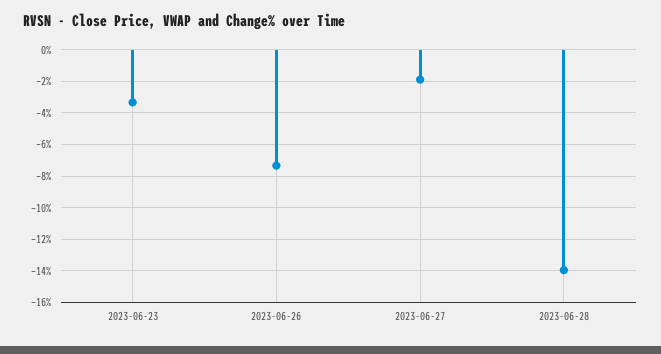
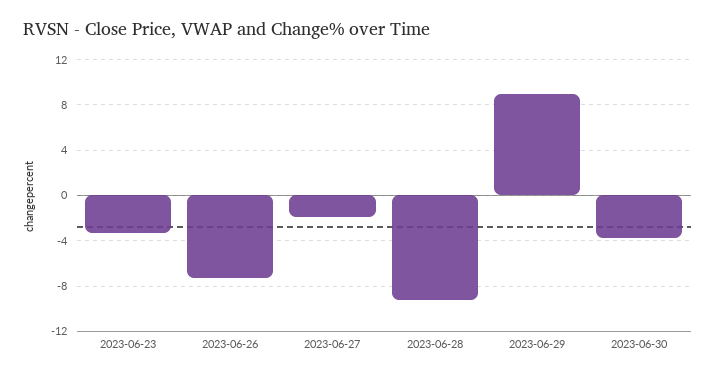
2023-06-28: -14 -> -9
2023-06-29: none -> 9
2023-06-30: none -> -4

